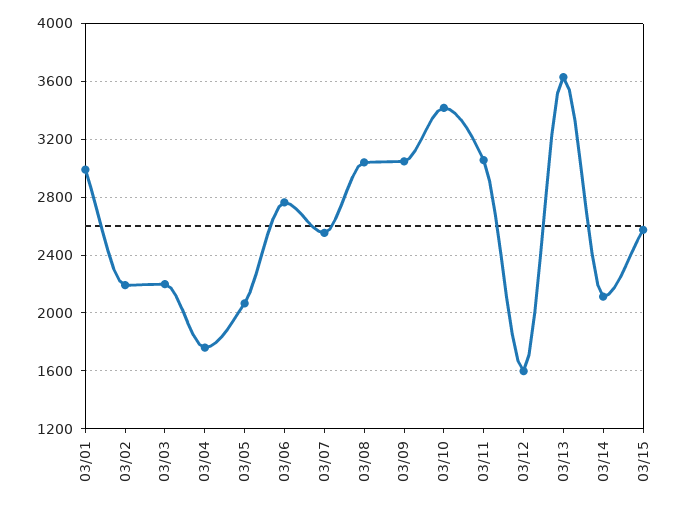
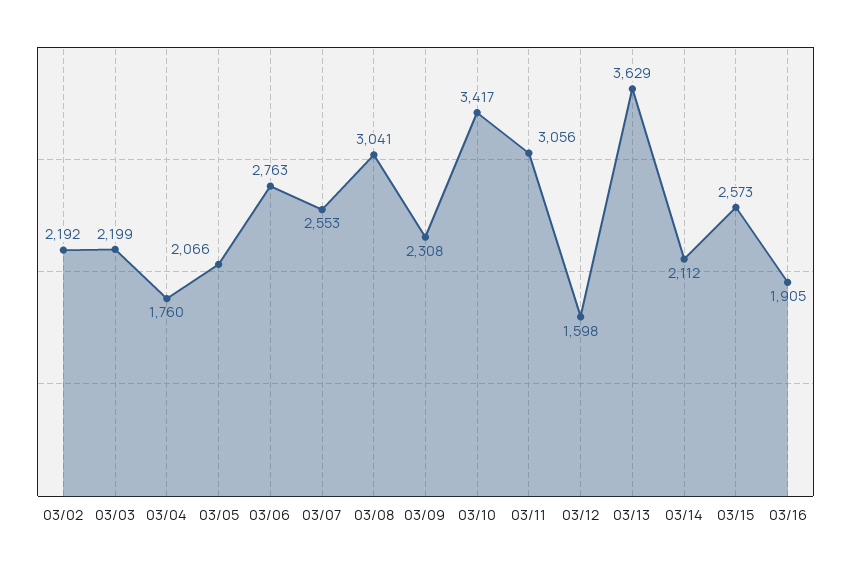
03/01: 3000 -> none
03/09: 3050 -> 2308
03/16: none -> 1905

